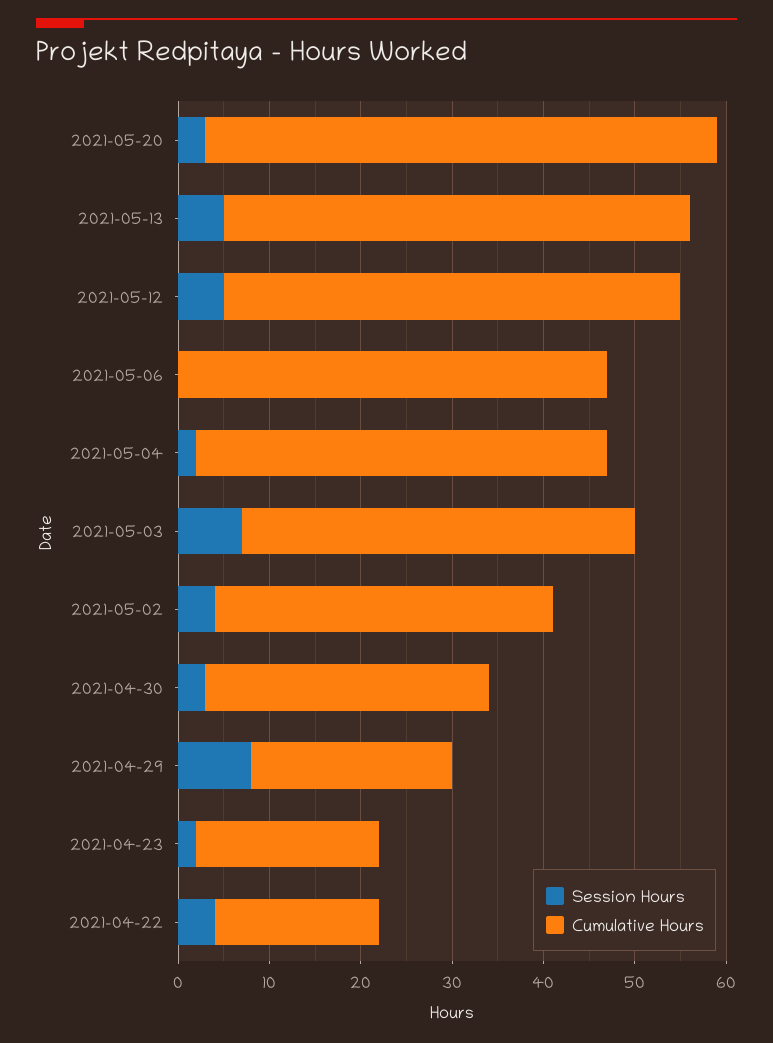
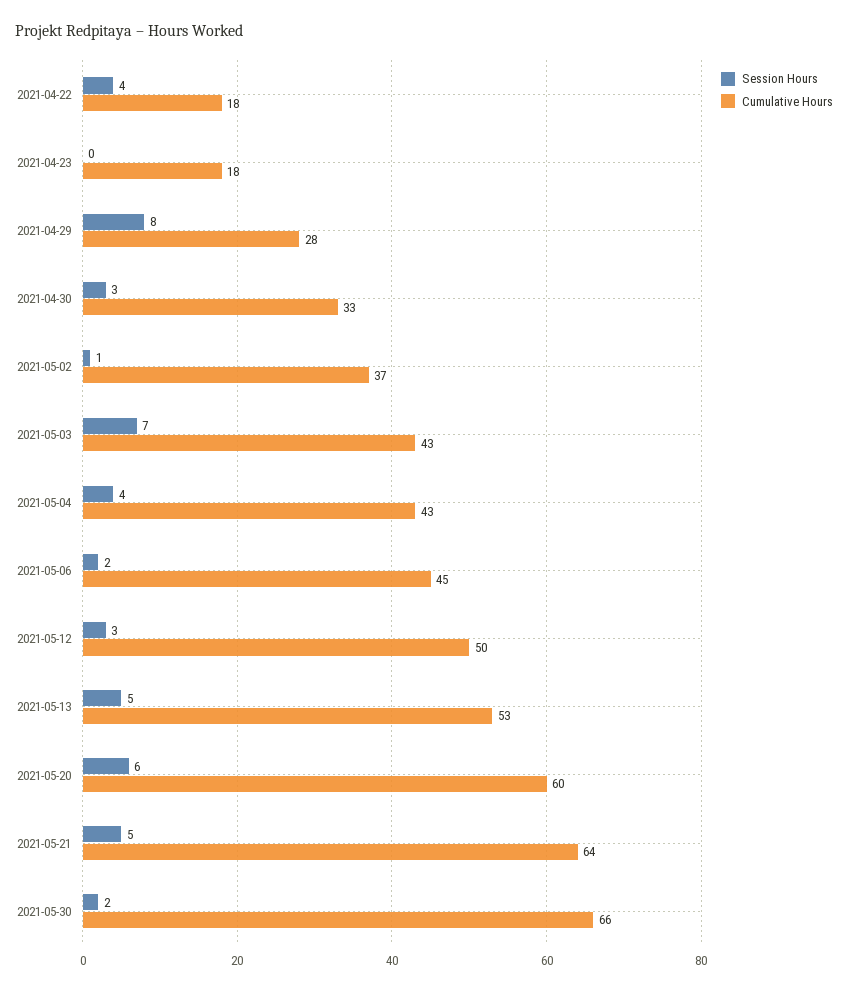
Session Hours, 2021-05-20: 3 -> 6
Cumulative Hours, 2021-05-20: 56 -> 60
Cumulative Hours, 2021-05-13: 51 -> 53
Session Hours, 2021-05-12: 5 -> 3
Session Hours, 2021-05-06: 0 -> 2
Cumulative Hours, 2021-05-06: 47 -> 45
Session Hours, 2021-05-04: 2 -> 4
Cumulative Hours, 2021-05-04: 45 -> 43
Session Hours, 2021-05-02: 4 -> 1
Cumulative Hours, 2021-04-30: 31 -> 33
Cumulative Hours, 2021-04-29: 22 -> 28
Session Hours, 2021-04-23: 2 -> 0
Cumulative Hours, 2021-04-23: 20 -> 18
Session Hours, 2021-05-21: none -> 5
Cumulative Hours, 2021-05-21: none -> 64
Session Hours, 2021-05-30: none -> 2
Cumulative Hours, 2021-05-30: none -> 66

